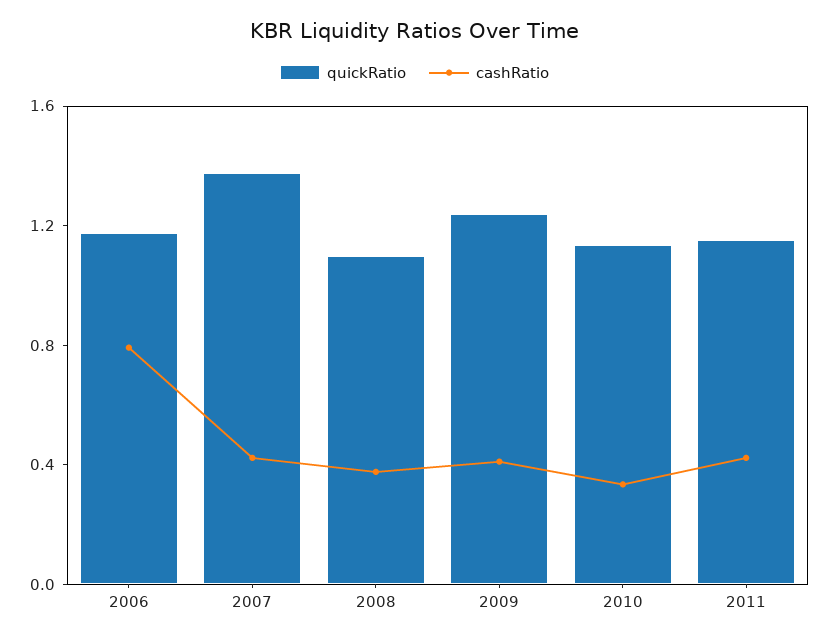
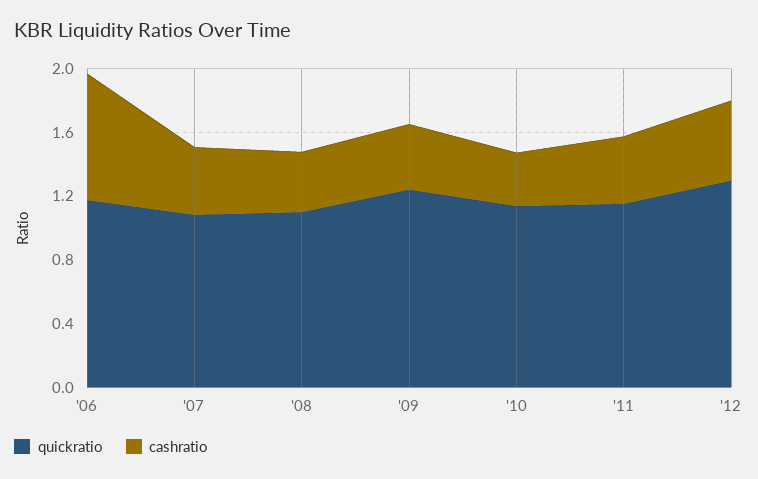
quickRatio, 2007: 1.4 -> 1.1
quickRatio, '12: none -> 1.3
cashRatio, '12: none -> 0.5

